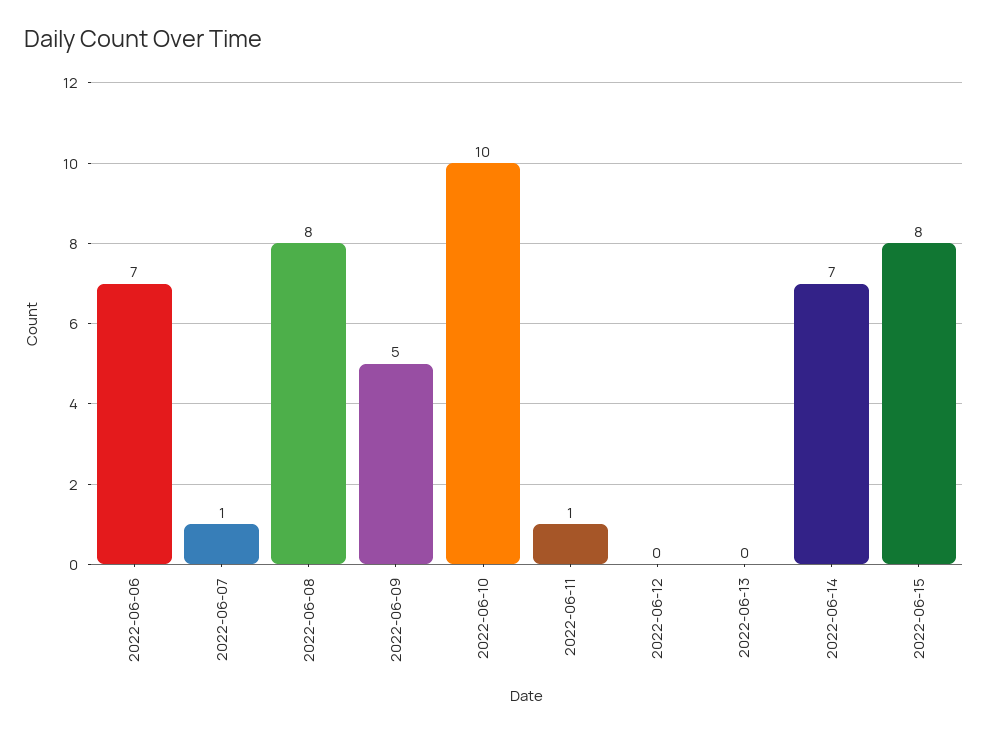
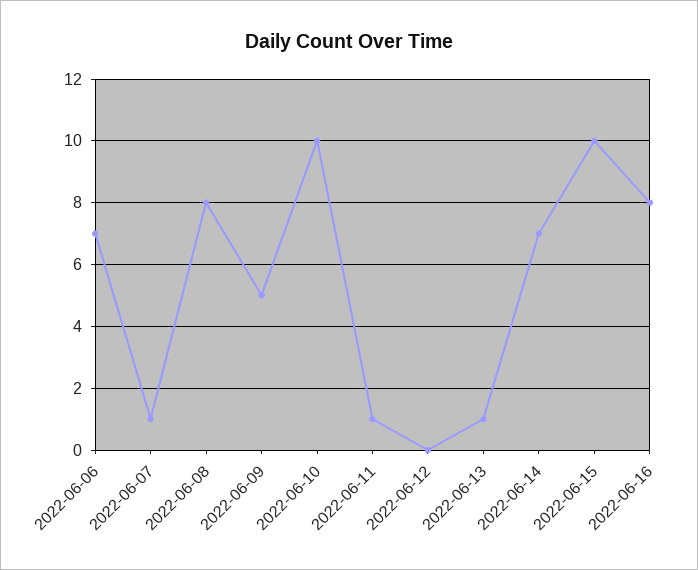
2022-06-13: 0 -> 1
2022-06-15: 8 -> 10
2022-06-16: none -> 8

